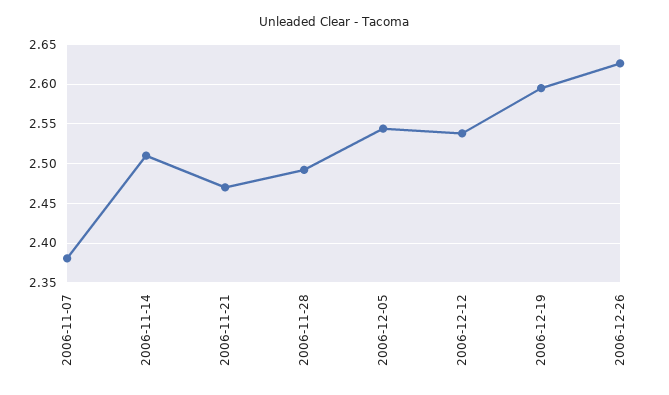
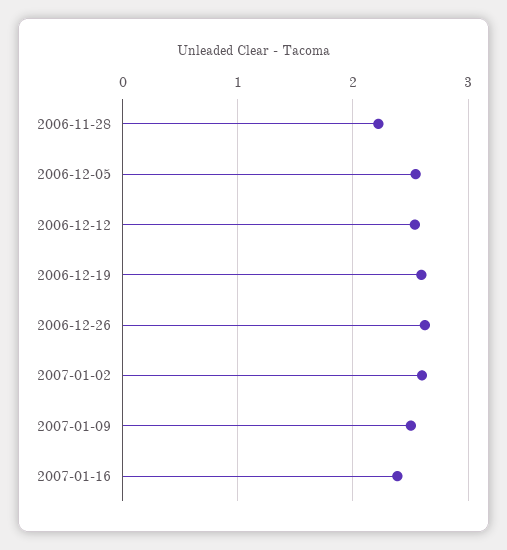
2006-11-07: 2.38 -> none
2006-11-14: 2.51 -> none
2006-11-21: 2.47 -> none
2006-11-28: 2.49 -> 2.2
2007-01-02: none -> 2.6
2007-01-09: none -> 2.5
2007-01-16: none -> 2.4

